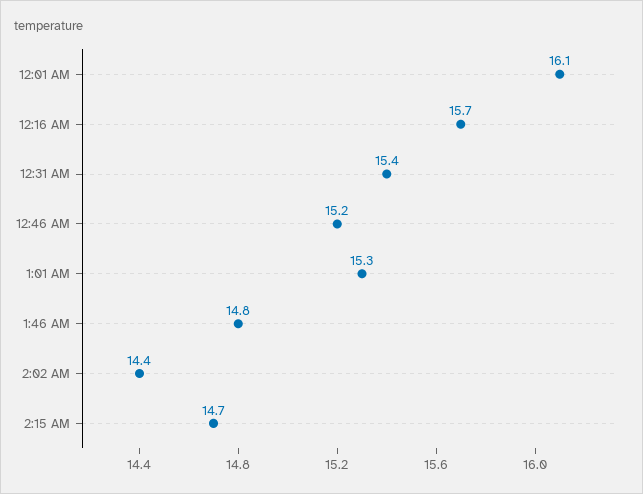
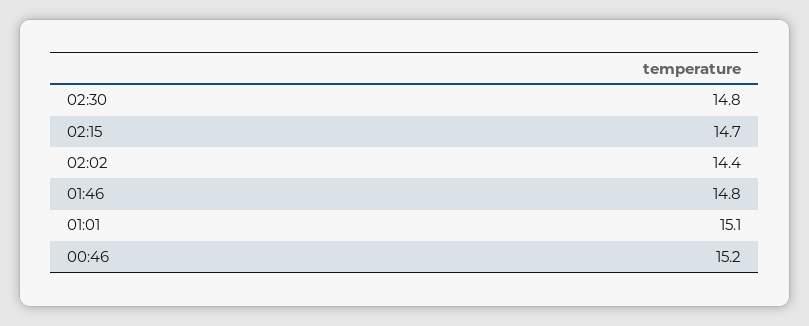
12:01 AM: 16.1 -> none
12:16 AM: 15.7 -> none
12:31 AM: 15.4 -> none
1:01 AM: 15.3 -> 15.1
02:30: none -> 14.8

